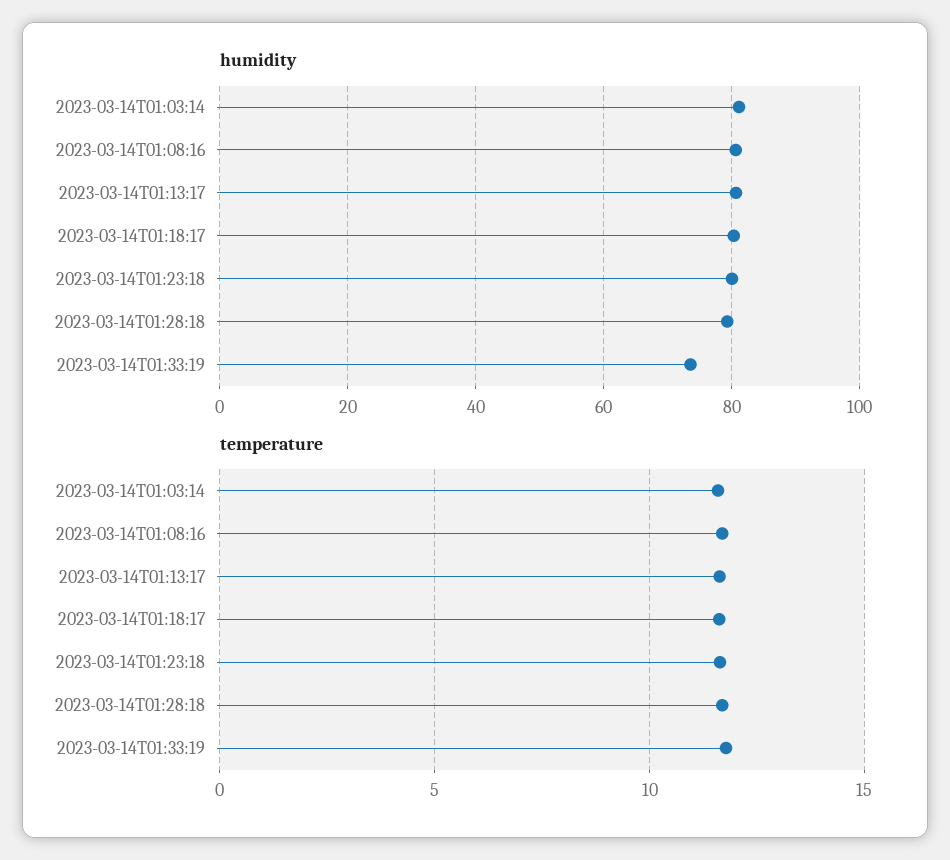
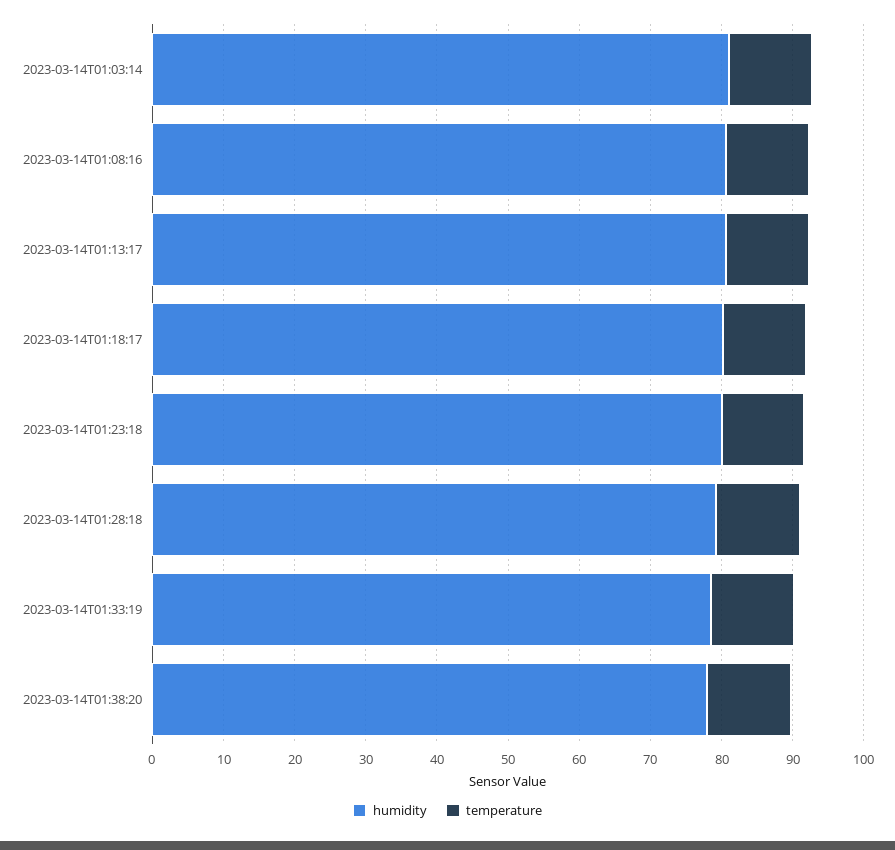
humidity, 2023-03-14T01:33:19: 74 -> 78
humidity, 2023-03-14T01:38:20: none -> 78
temperature, 2023-03-14T01:38:20: none -> 12

